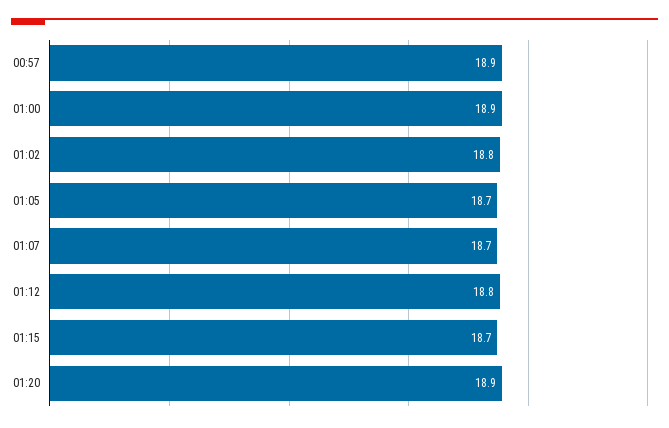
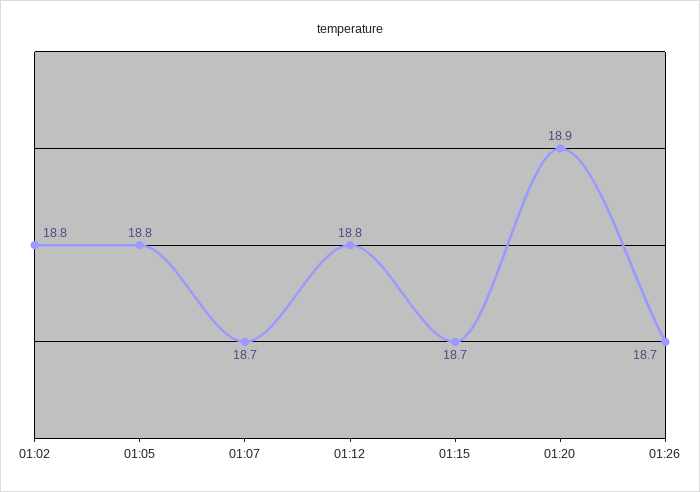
00:57: 18.9 -> none
01:00: 18.9 -> none
01:05: 18.7 -> 18.8
01:26: none -> 18.7

